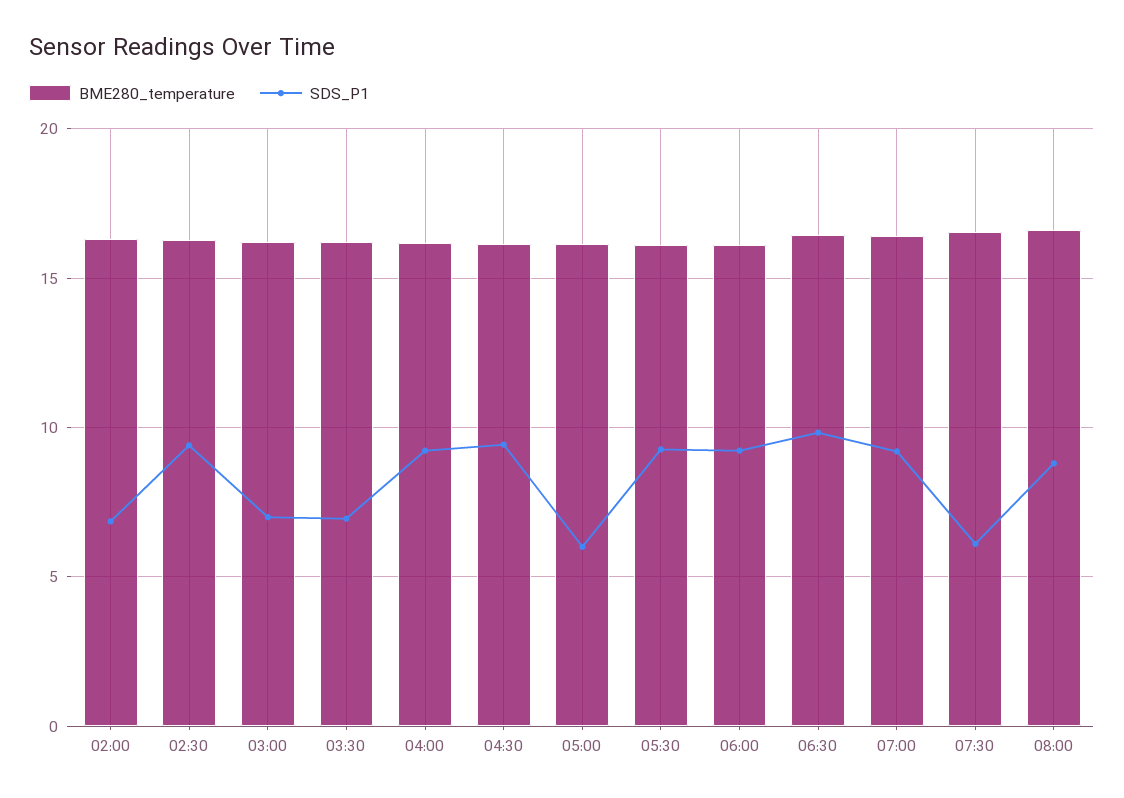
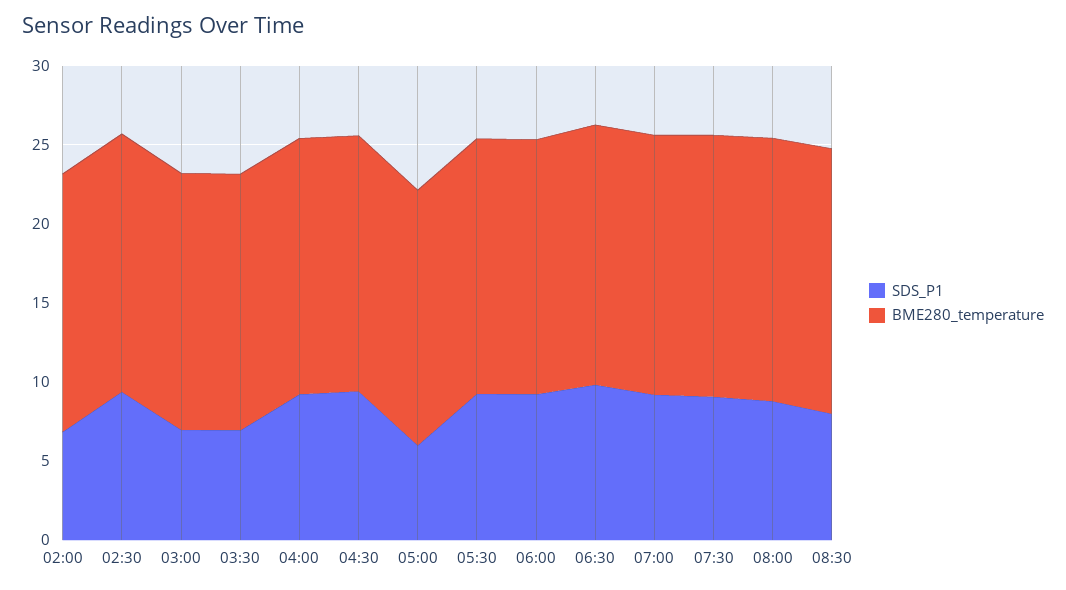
SDS_P1, 07:30: 6 -> 9
SDS_P1, 08:30: none -> 8
BME280_temperature, 08:30: none -> 17

